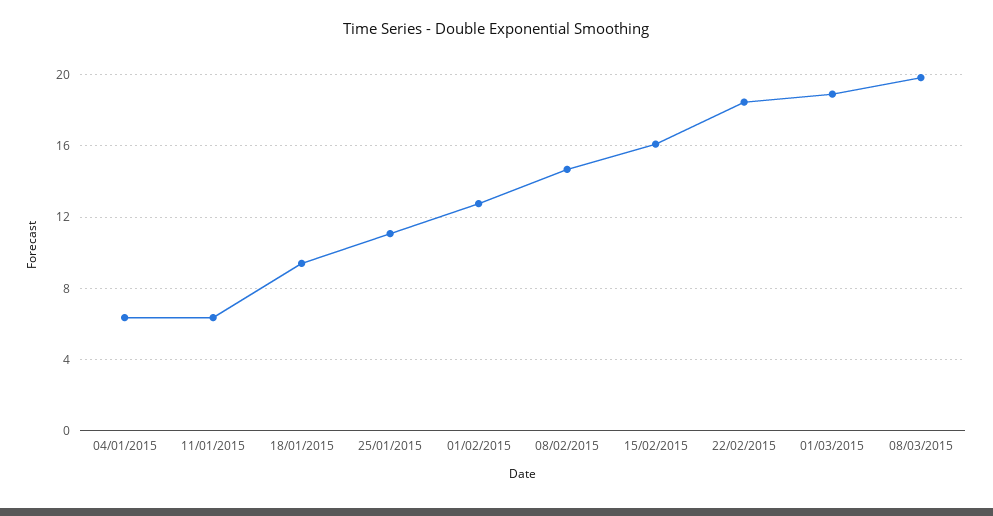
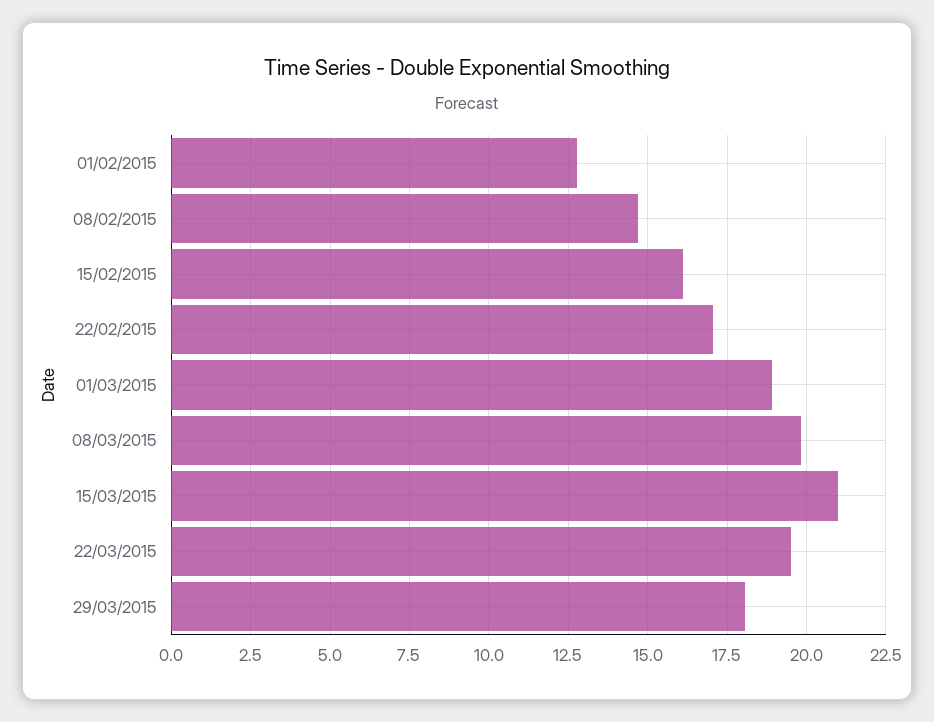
04/01/2015: 6.5 -> none
11/01/2015: 6.5 -> none
18/01/2015: 9.5 -> none
25/01/2015: 11 -> none
22/02/2015: 18.5 -> 17
15/03/2015: none -> 21
22/03/2015: none -> 19.5
29/03/2015: none -> 18

